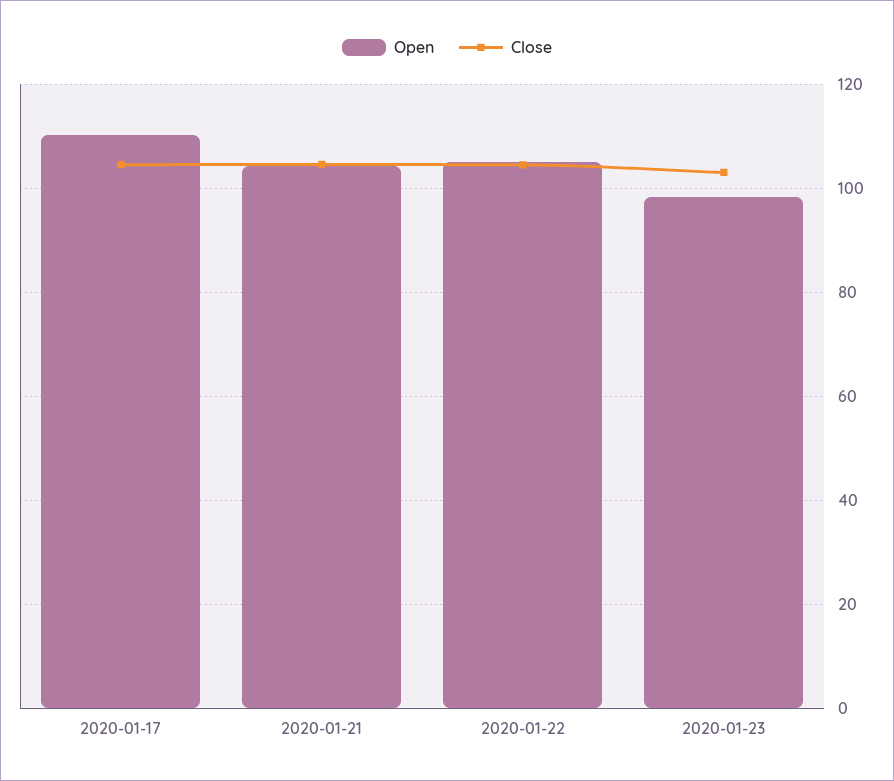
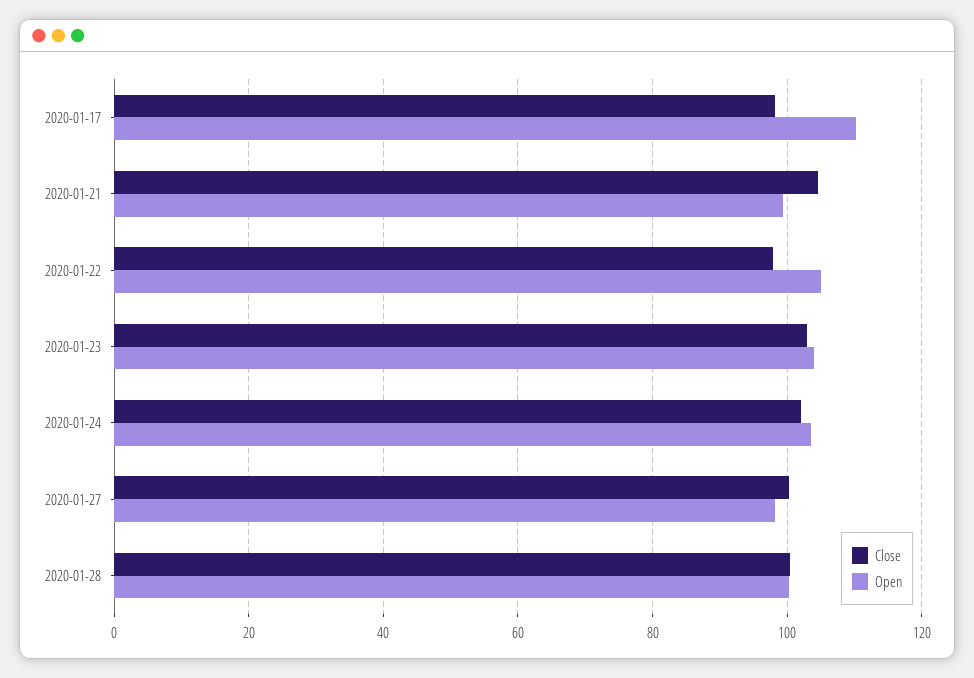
Close, 2020-01-17: 104 -> 98
Open, 2020-01-21: 104 -> 100
Close, 2020-01-22: 104 -> 98
Open, 2020-01-23: 98 -> 104
Close, 2020-01-24: none -> 102
Open, 2020-01-24: none -> 104
Close, 2020-01-27: none -> 100
Open, 2020-01-27: none -> 98
Close, 2020-01-28: none -> 100
Open, 2020-01-28: none -> 100

